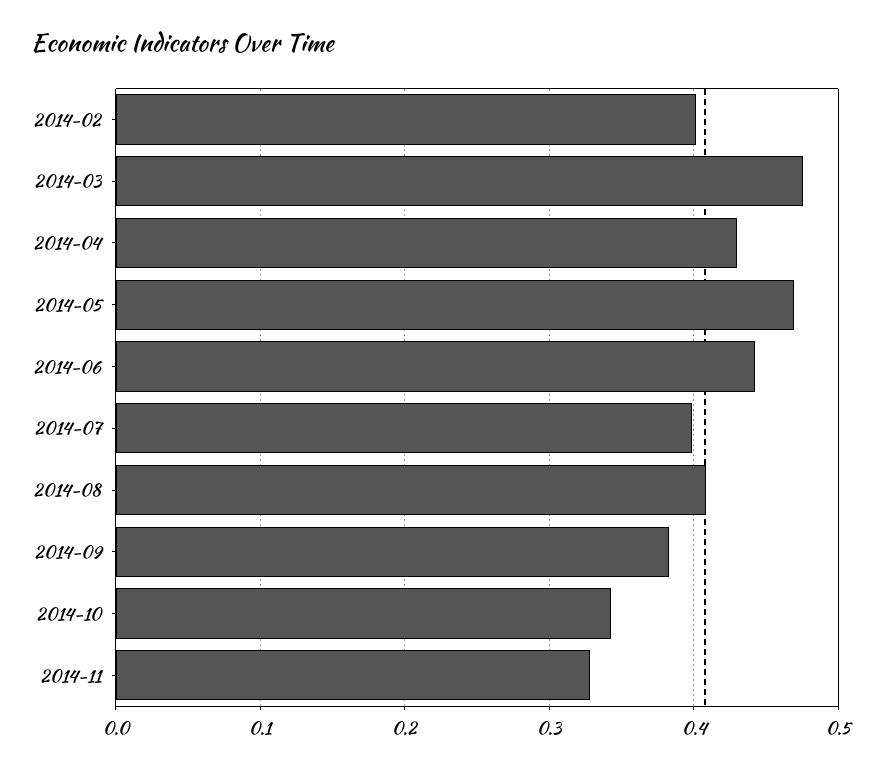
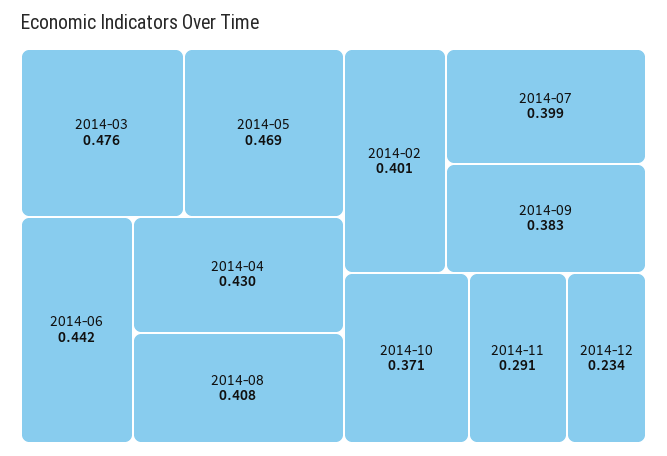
2014-10: 0.34 -> 0.371
2014-11: 0.33 -> 0.291
2014-12: none -> 0.234

